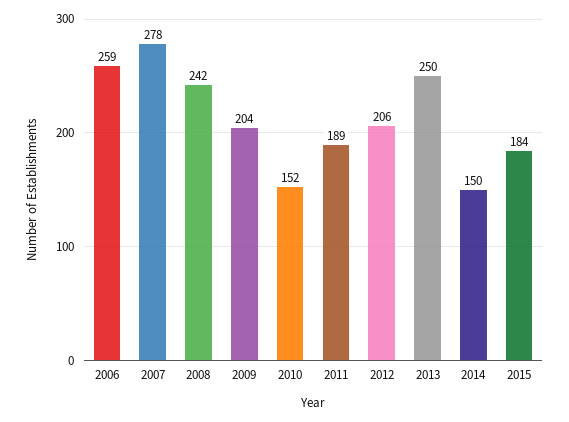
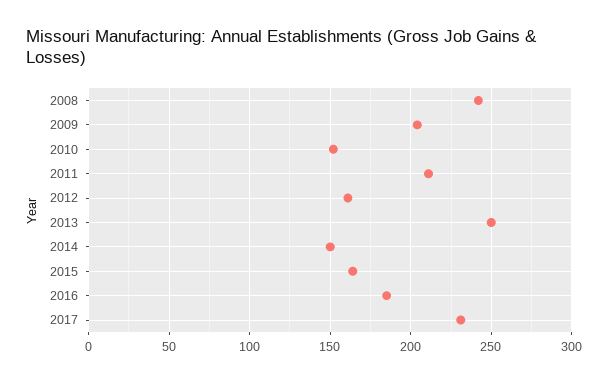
2006: 259 -> none
2007: 278 -> none
2011: 189 -> 210
2012: 206 -> 160
2015: 184 -> 165
2016: none -> 185
2017: none -> 230

